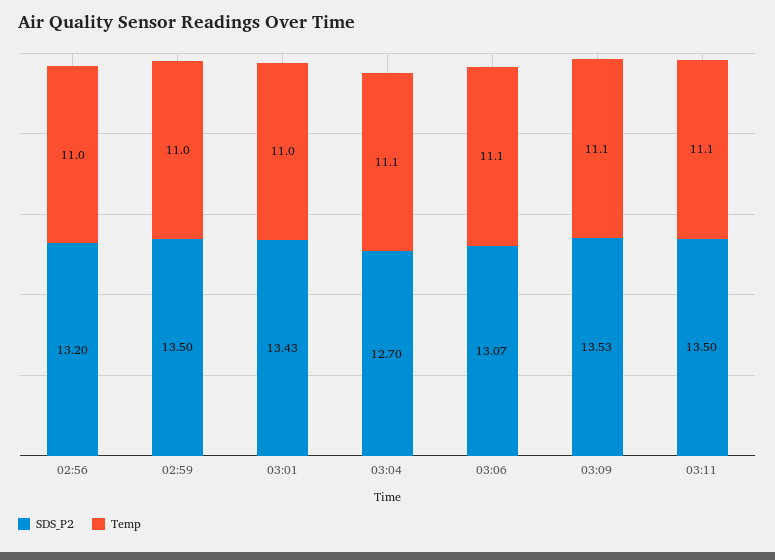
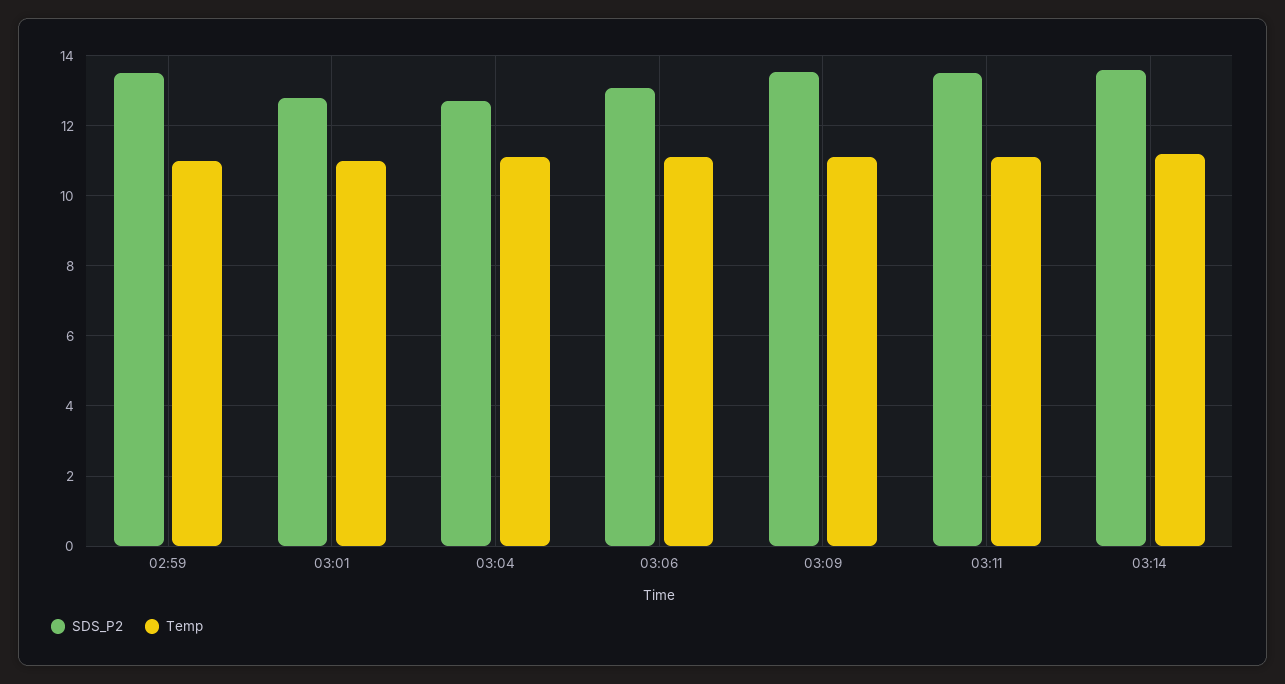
SDS_P2, 02:56: 13.2 -> none
Temp, 02:56: 11 -> none
SDS_P2, 03:01: 13.43 -> 12.8
SDS_P2, 03:14: none -> 13.6
Temp, 03:14: none -> 11.2

